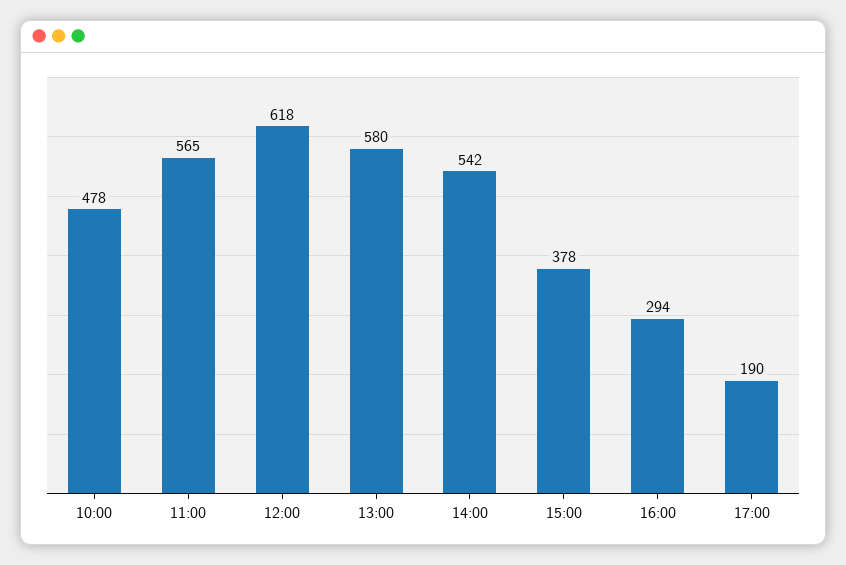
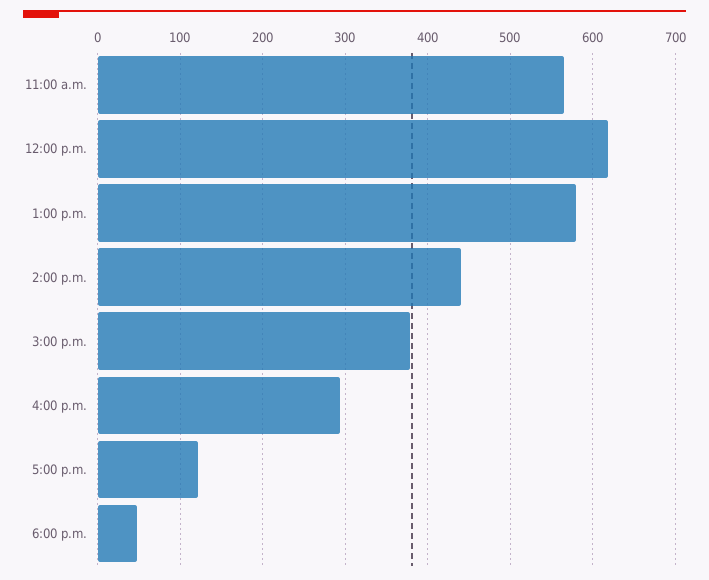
10:00: 478 -> none
14:00: 542 -> 440
17:00: 190 -> 120
6:00 p.m.: none -> 50

